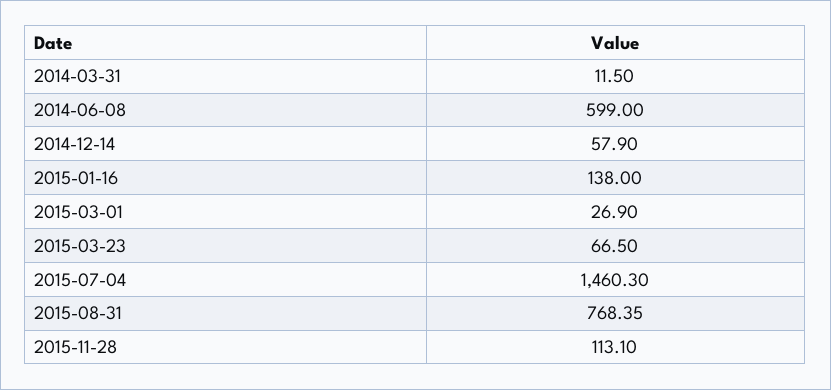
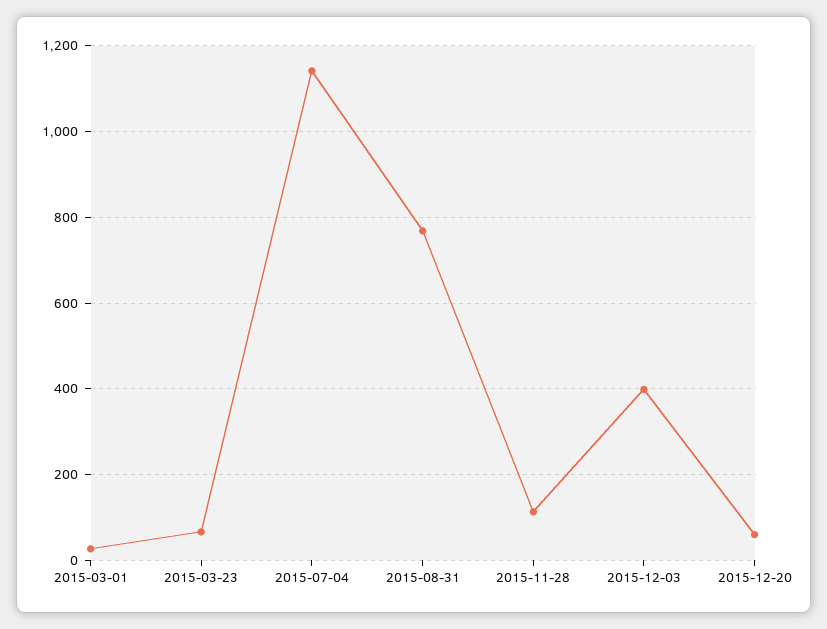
2014-03-31: 11.5 -> none
2014-06-08: 599 -> none
2014-12-14: 57.9 -> none
2015-01-16: 138 -> none
2015-07-04: 1460.3 -> 1140
2015-12-03: none -> 400
2015-12-20: none -> 60

